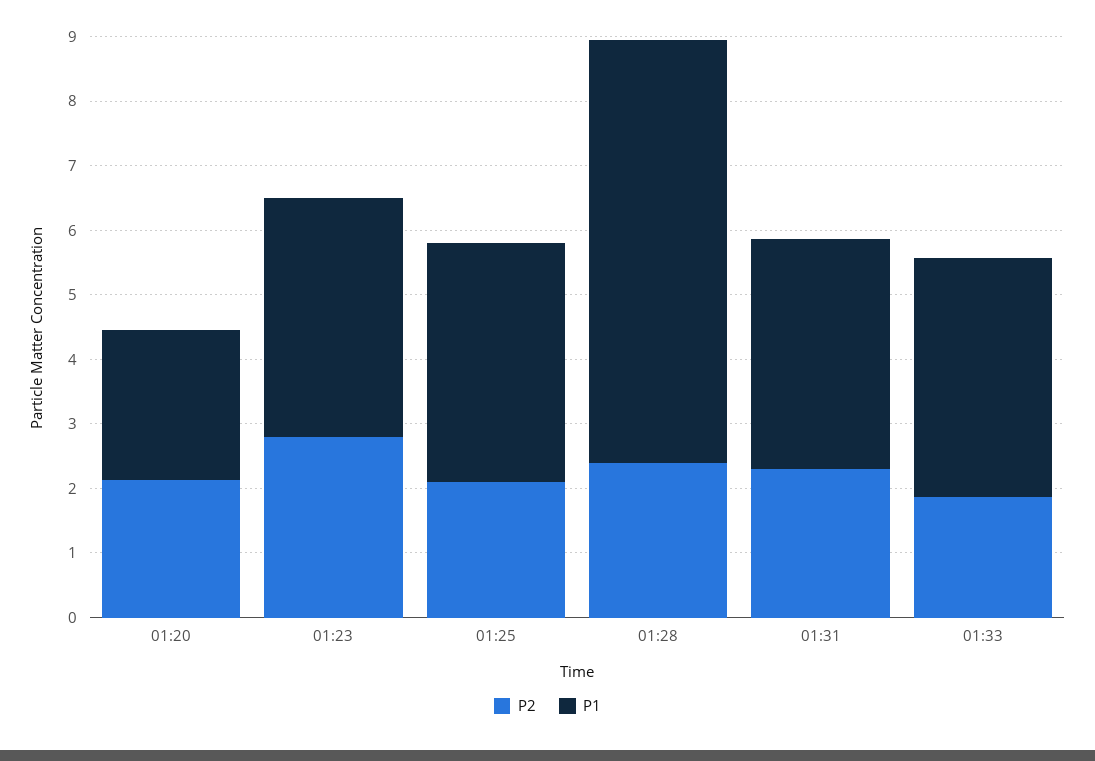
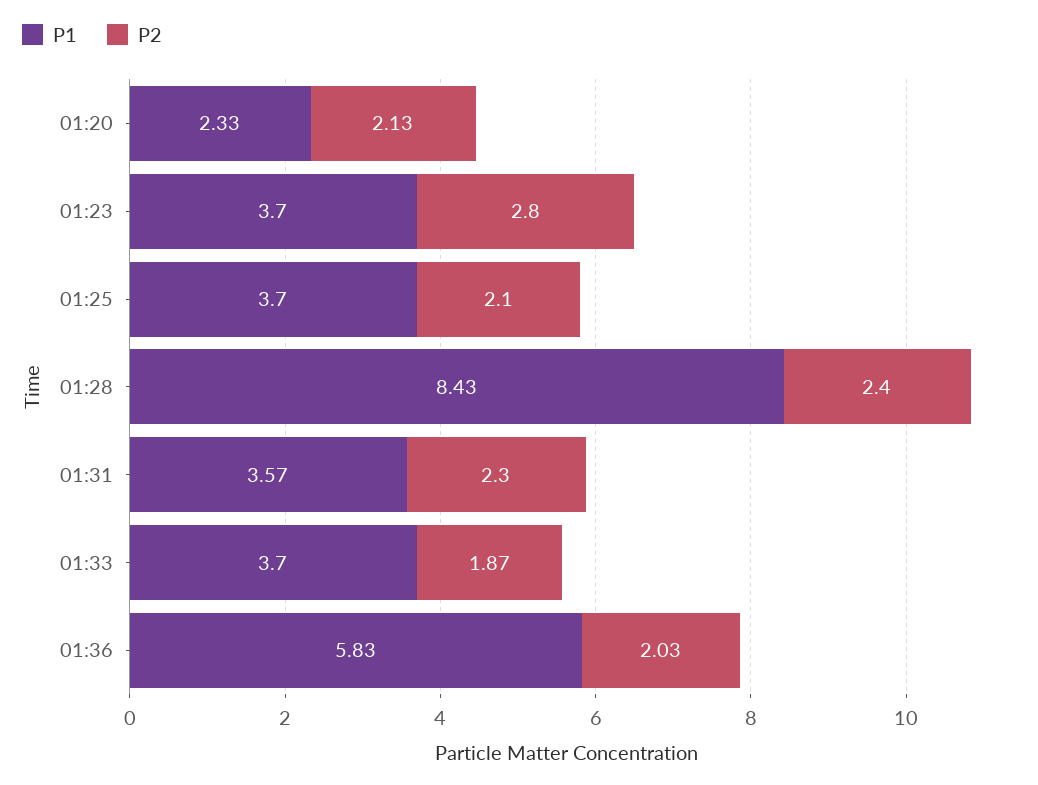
P1, 01:28: 6.6 -> 8.43
P1, 01:36: none -> 5.83
P2, 01:36: none -> 2.03

